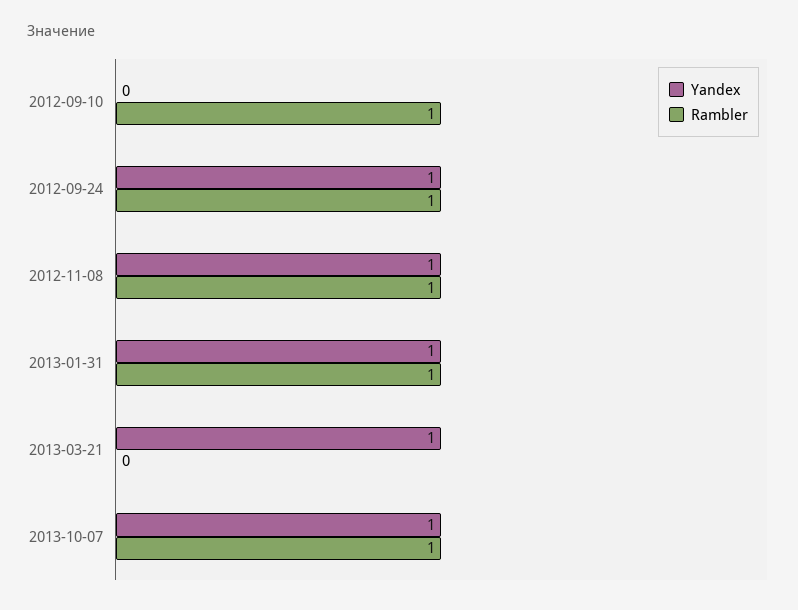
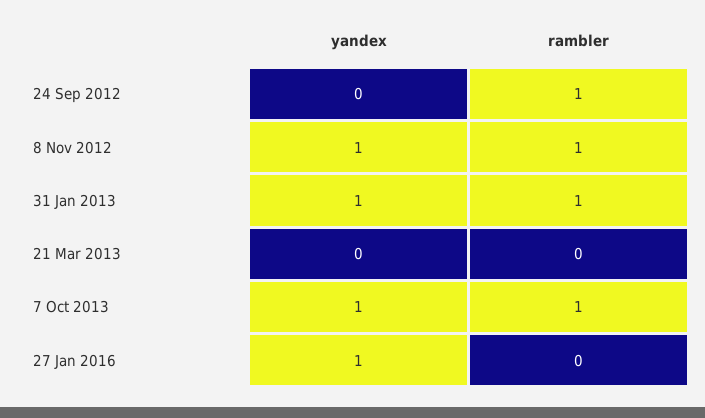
Yandex, 2012-09-10: 0 -> none
Rambler, 2012-09-10: 1 -> none
Yandex, 2012-09-24: 1 -> 0
Yandex, 2013-03-21: 1 -> 0
Yandex, 27 Jan 2016: none -> 1
Rambler, 27 Jan 2016: none -> 0

